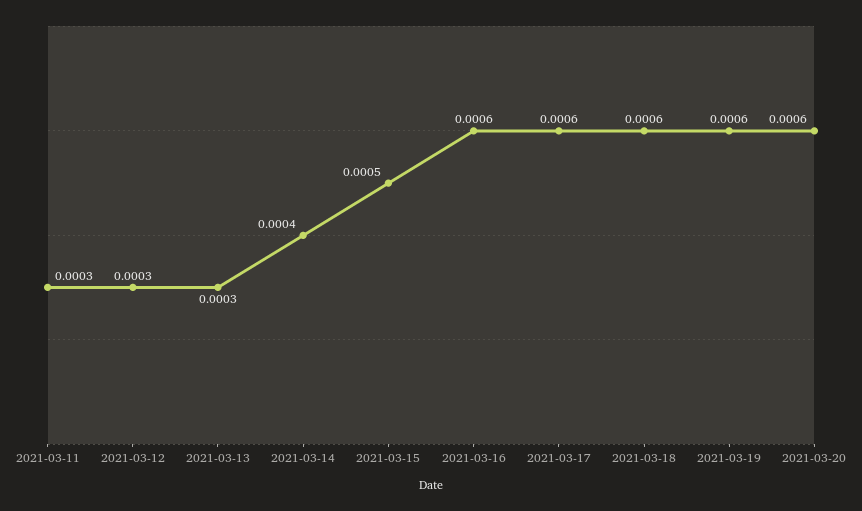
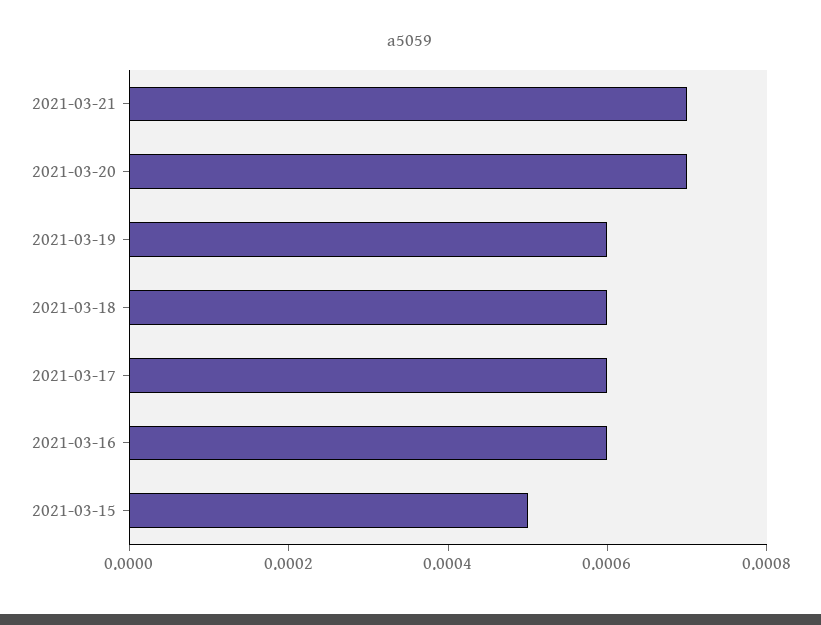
2021-03-11: 0.0003 -> none
2021-03-12: 0.0003 -> none
2021-03-13: 0.0003 -> none
2021-03-14: 0.0004 -> none
2021-03-20: 0.0006 -> 0.0007
2021-03-21: none -> 0.0007

